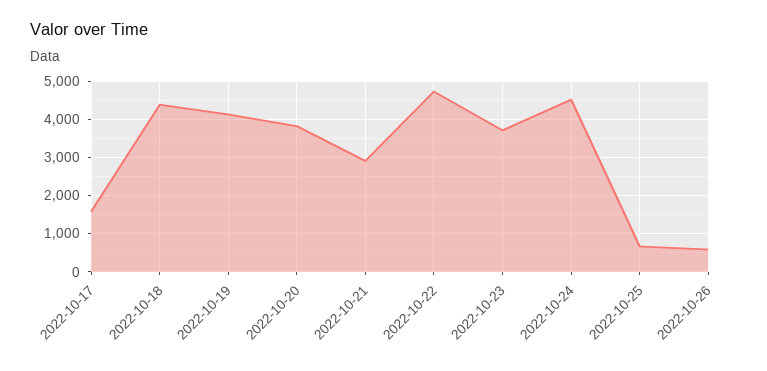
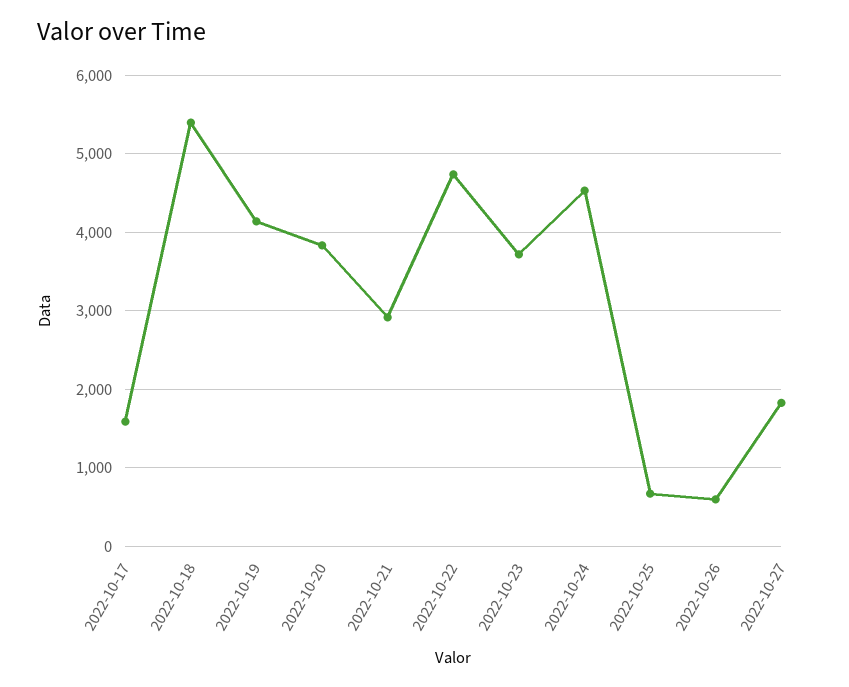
2022-10-18: 4400 -> 5400
2022-10-27: none -> 1800

